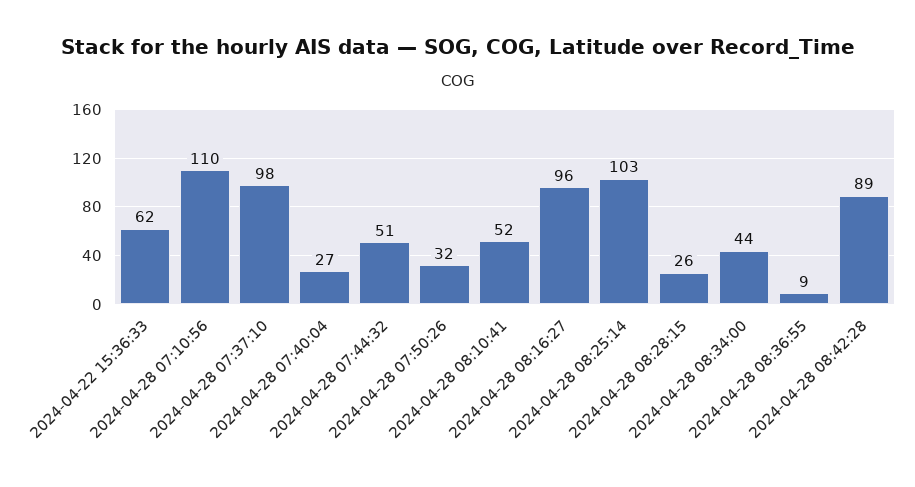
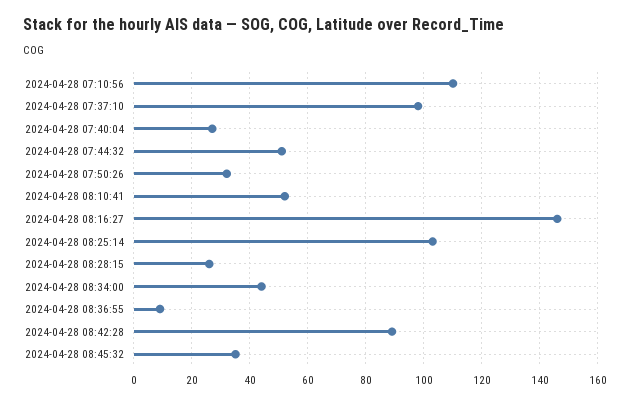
2024-04-22 15:36:33: 62 -> none
2024-04-28 08:16:27: 96 -> 145
2024-04-28 08:45:32: none -> 35

